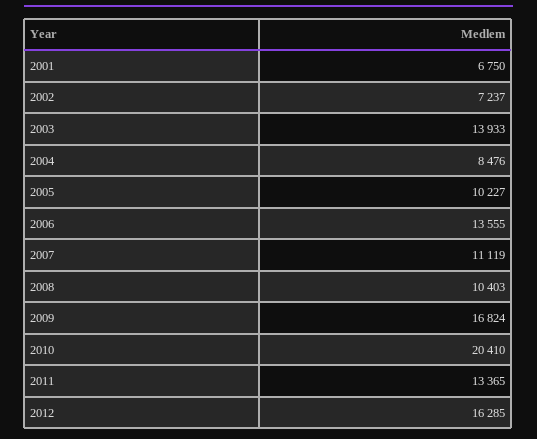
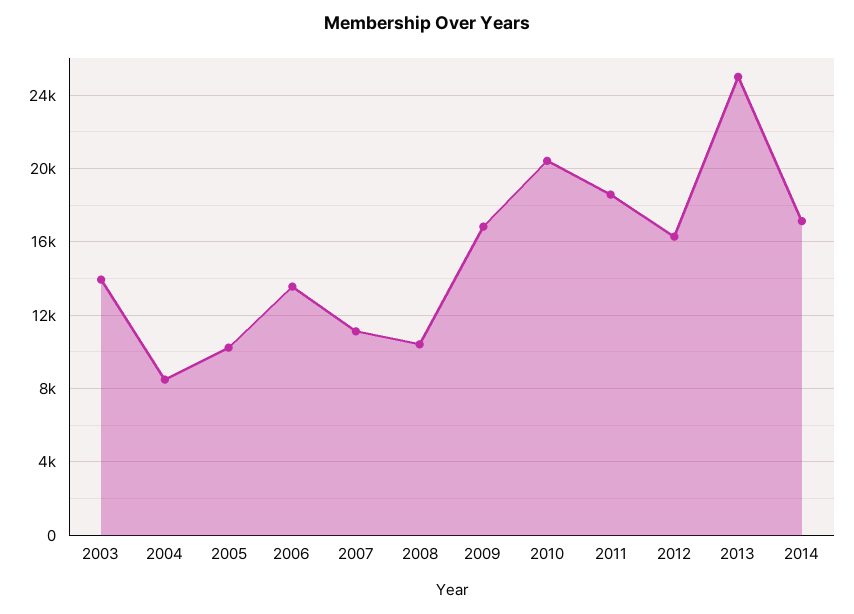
2001: 6750 -> none
2002: 7237 -> none
2011: 13365 -> 18500
2013: none -> 25000
2014: none -> 17000

